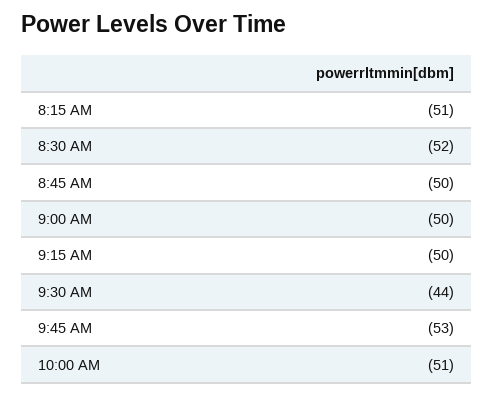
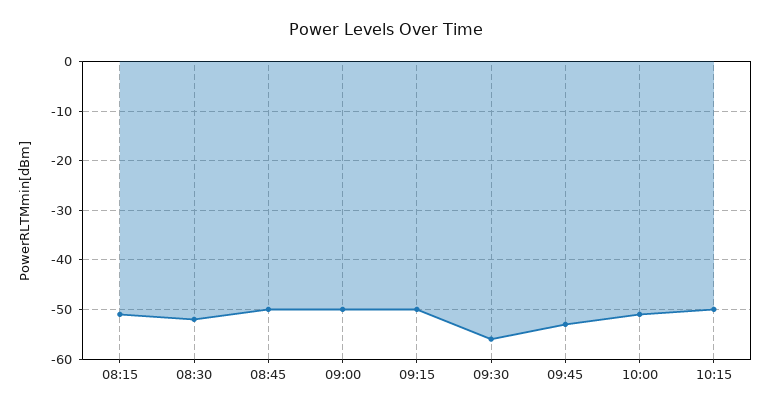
9:30 AM: -44 -> -55
10:15: none -> -50

